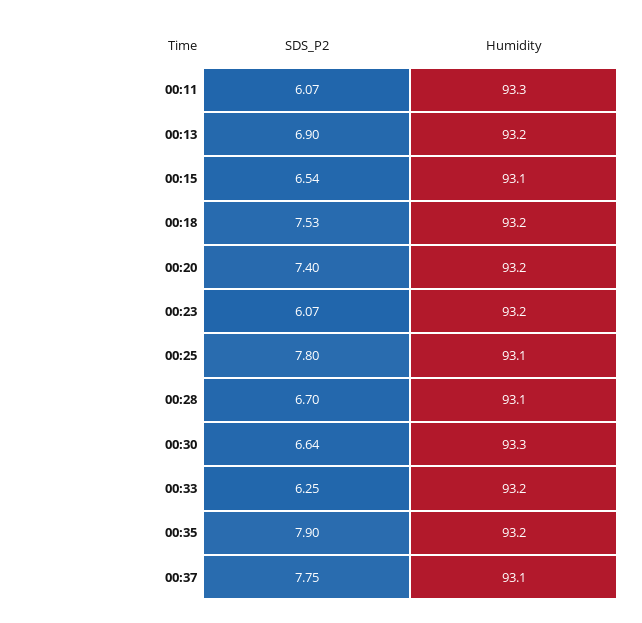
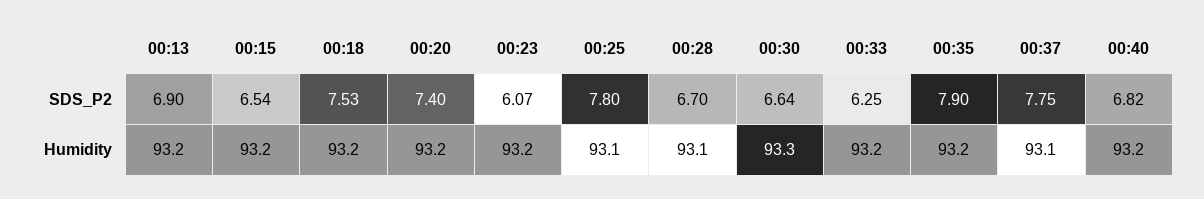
SDS_P2, 00:11: 6.07 -> none
Humidity, 00:11: 93.3 -> none
Humidity, 00:15: 93.1 -> 93.2
SDS_P2, 00:40: none -> 6.82
Humidity, 00:40: none -> 93.2

